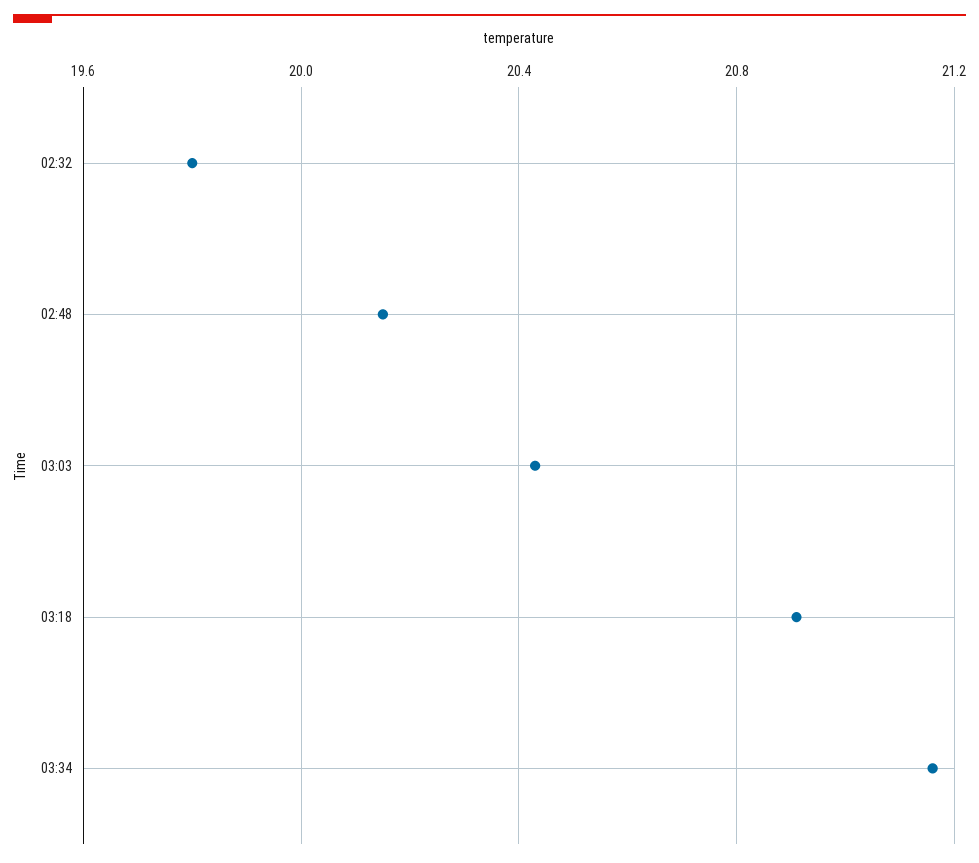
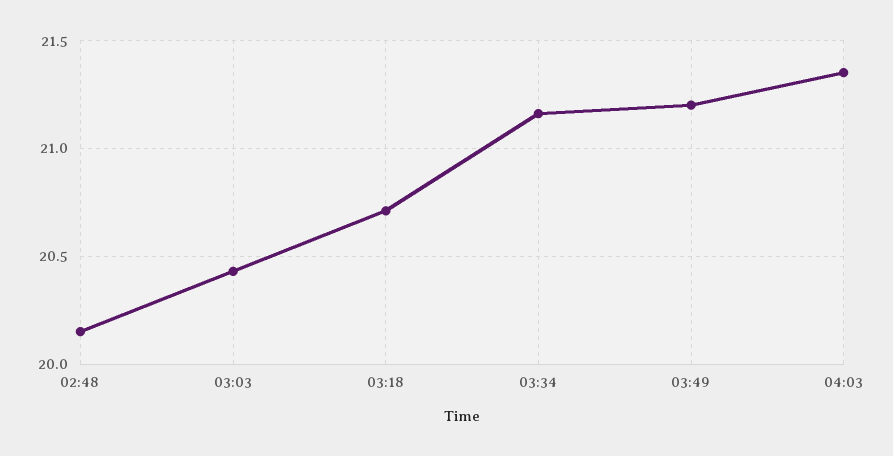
02:32: 19.8 -> none
03:18: 20.9 -> 20.7
03:49: none -> 21.2
04:03: none -> 21.35

